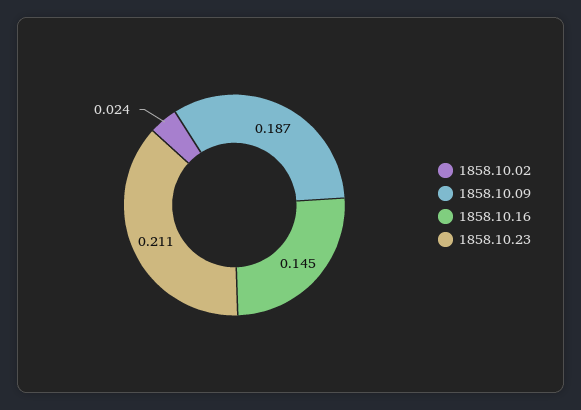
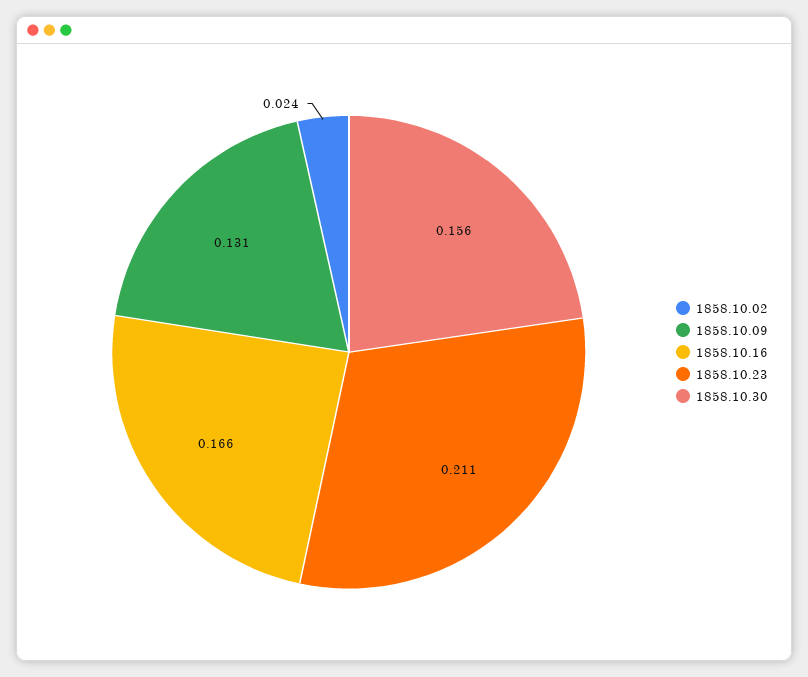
1858.10.09: 0.187 -> 0.131
1858.10.16: 0.145 -> 0.166
1858.10.30: none -> 0.156

